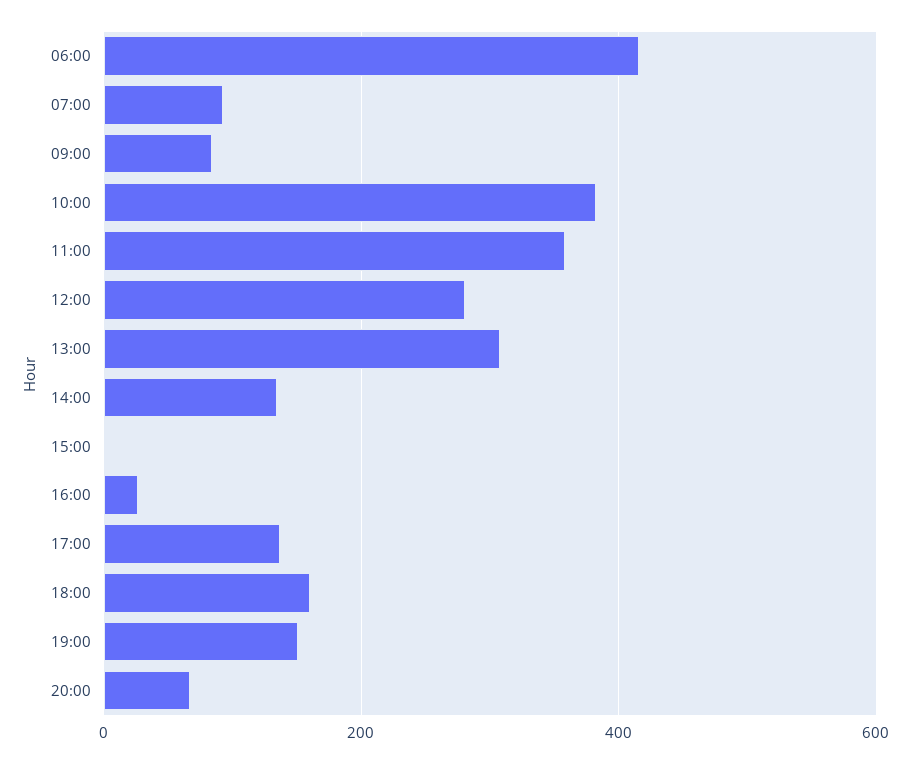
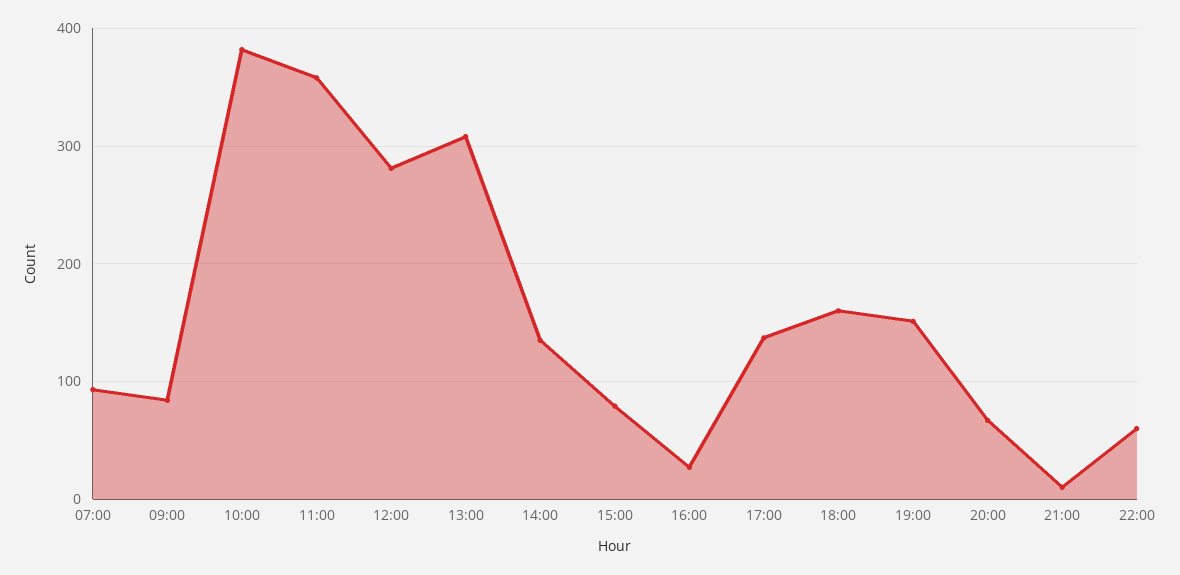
06:00: 420 -> none
15:00: 0 -> 80
21:00: none -> 10
22:00: none -> 60

